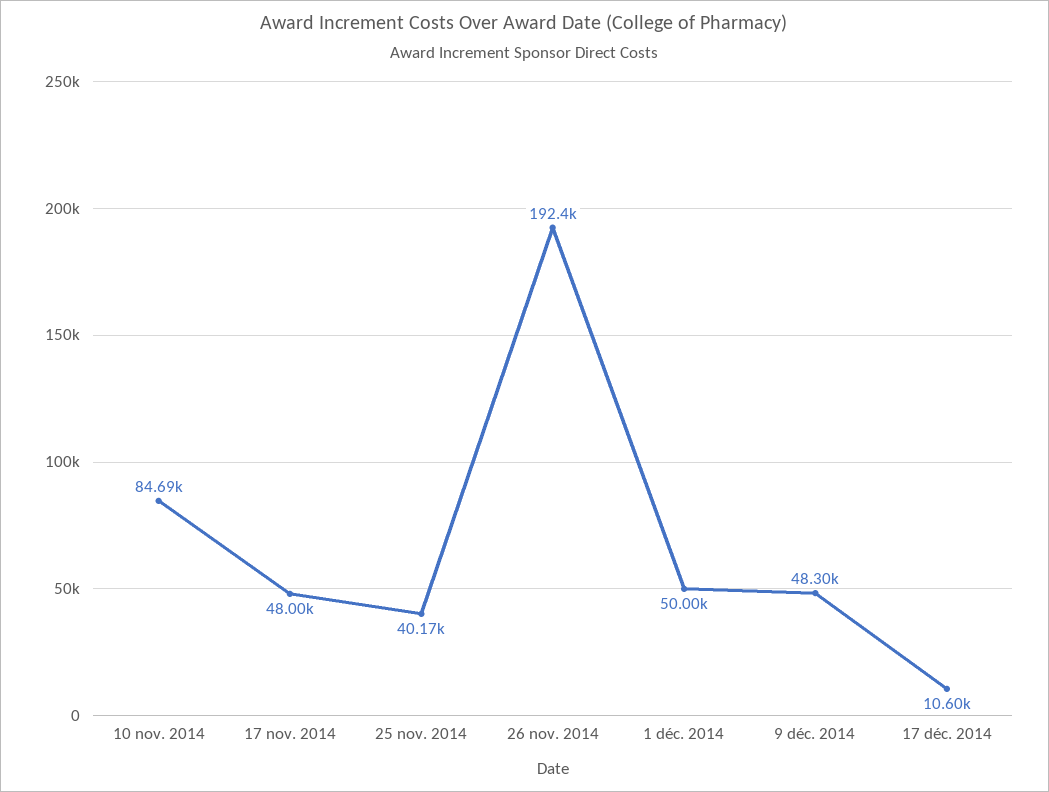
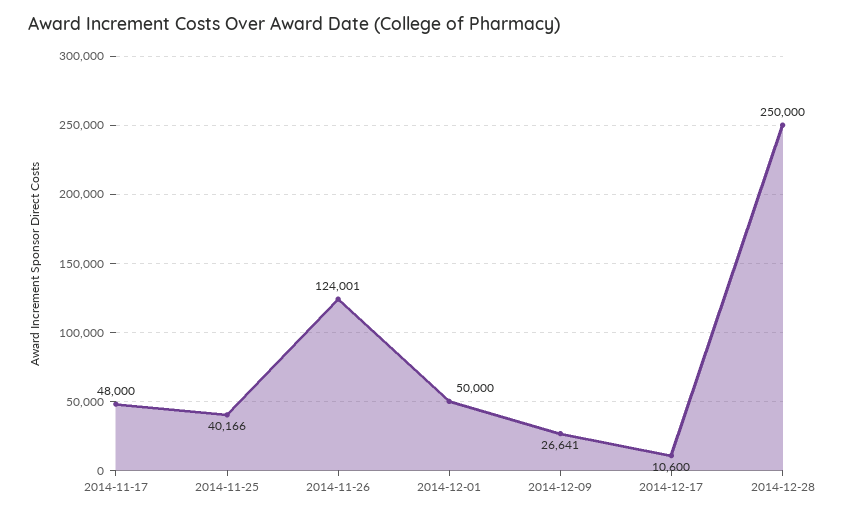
10 nov. 2014: 84690 -> none
26 nov. 2014: 192400 -> 124001
9 déc. 2014: 48300 -> 26641
2014-12-28: none -> 250000

